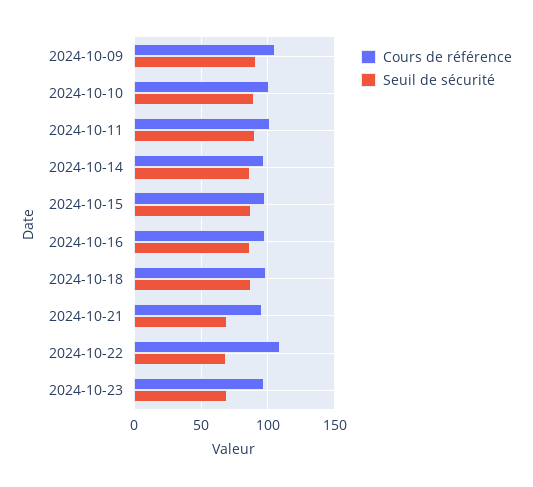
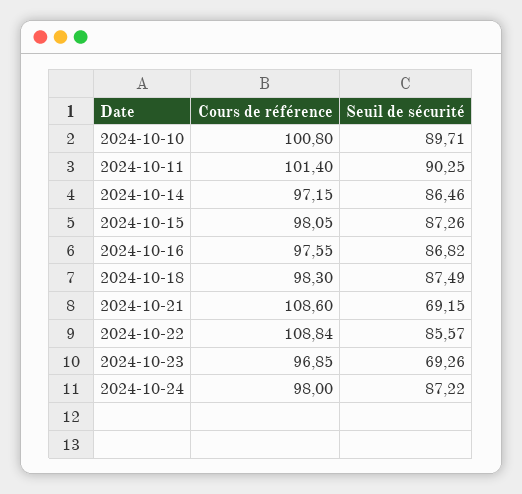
Cours de référence, 2024-10-09: 105 -> none
Seuil de sécurité, 2024-10-09: 90 -> none
Cours de référence, 2024-10-21: 95 -> 108.6
Seuil de sécurité, 2024-10-22: 70 -> 85.57
Cours de référence, 2024-10-24: none -> 98
Seuil de sécurité, 2024-10-24: none -> 87.22

